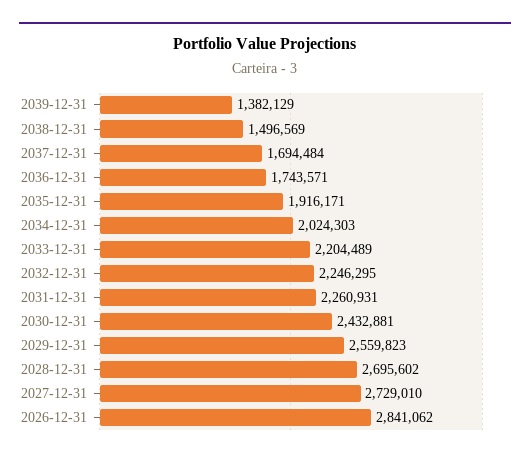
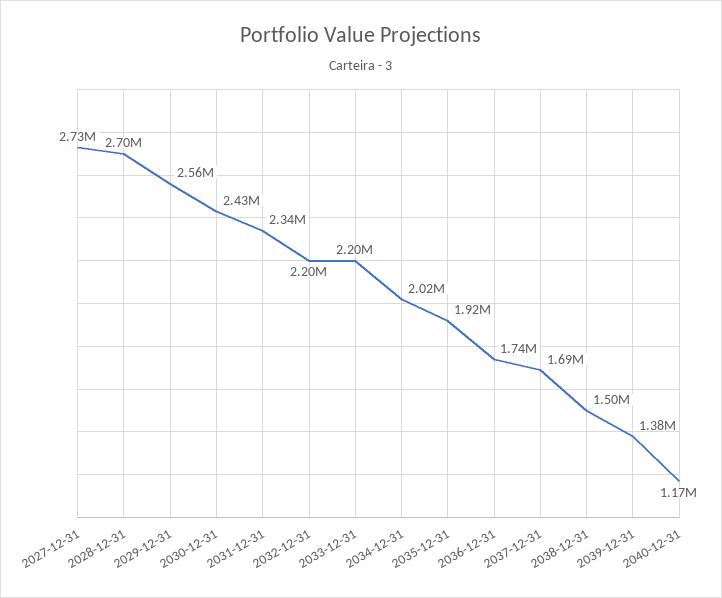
2032-12-31: 2246295 -> 2200000
2031-12-31: 2260931 -> 2340000
2026-12-31: 2841062 -> none
2040-12-31: none -> 1170000

